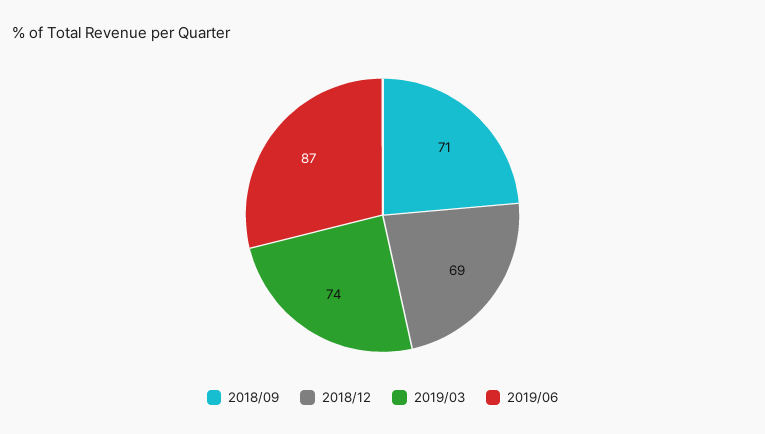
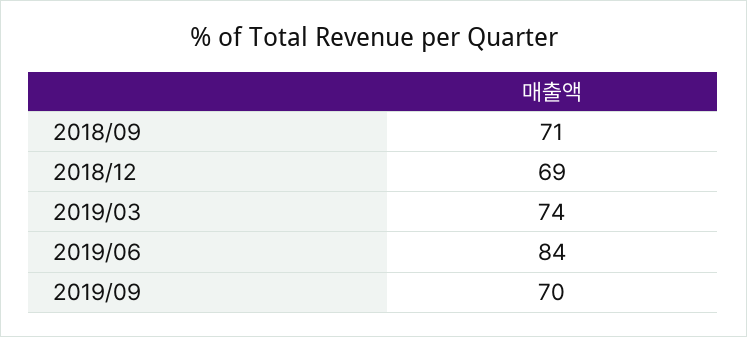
2019/06: 87 -> 84
2019/09: none -> 70

